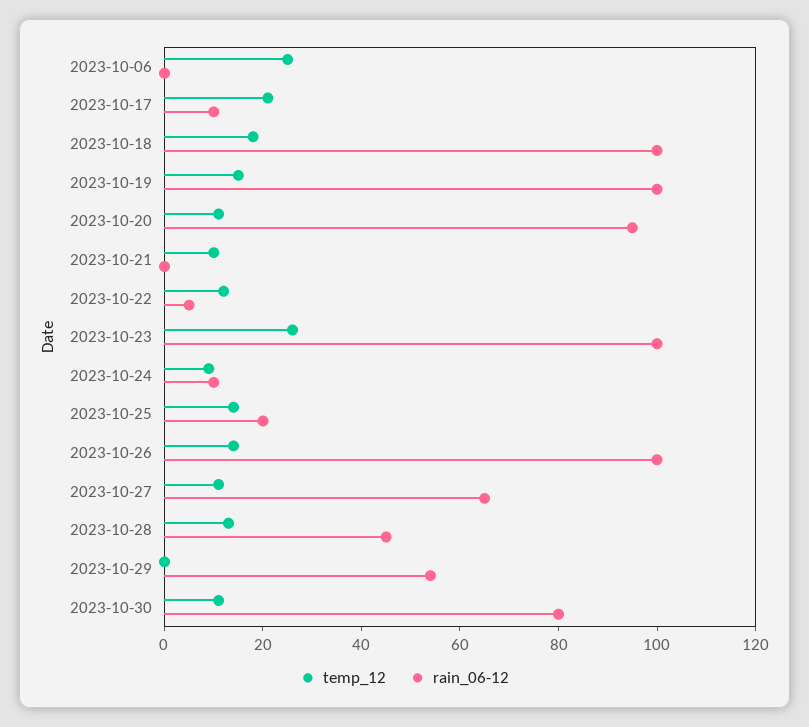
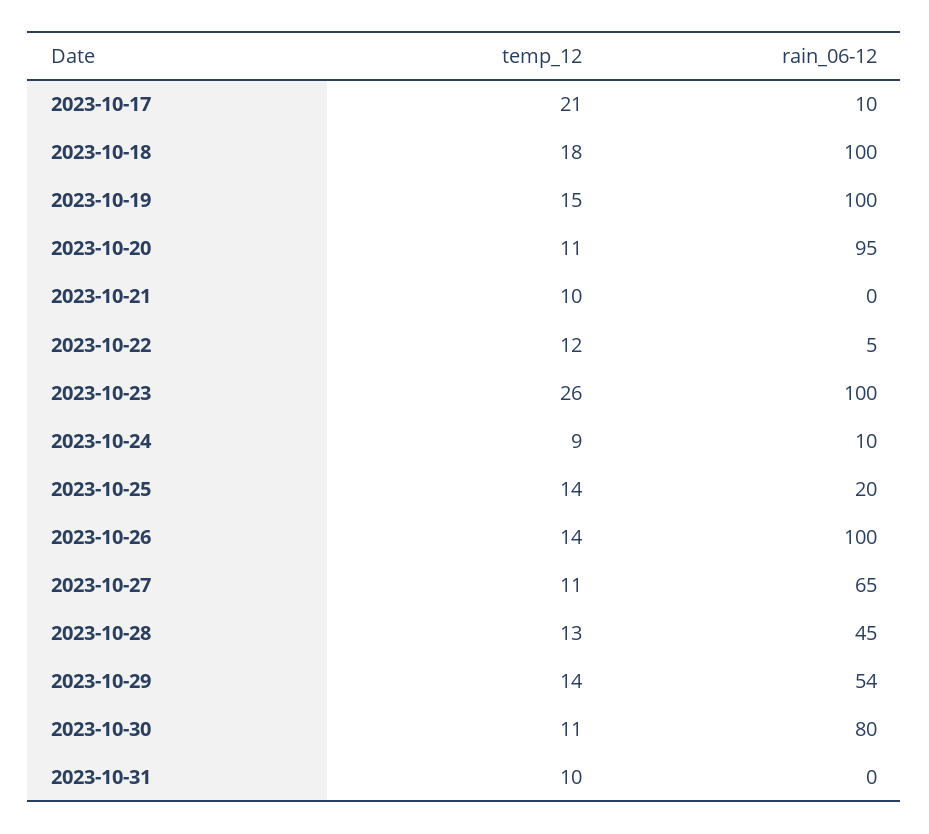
temp_12, 2023-10-06: 25 -> none
rain_06-12, 2023-10-06: 0 -> none
temp_12, 2023-10-29: 0 -> 14
temp_12, 2023-10-31: none -> 10
rain_06-12, 2023-10-31: none -> 0

